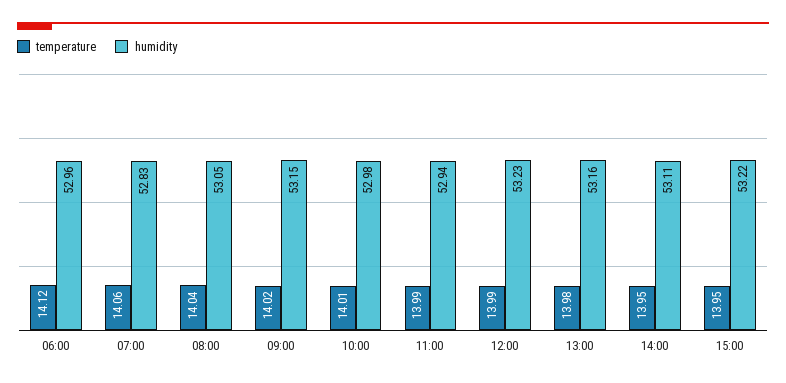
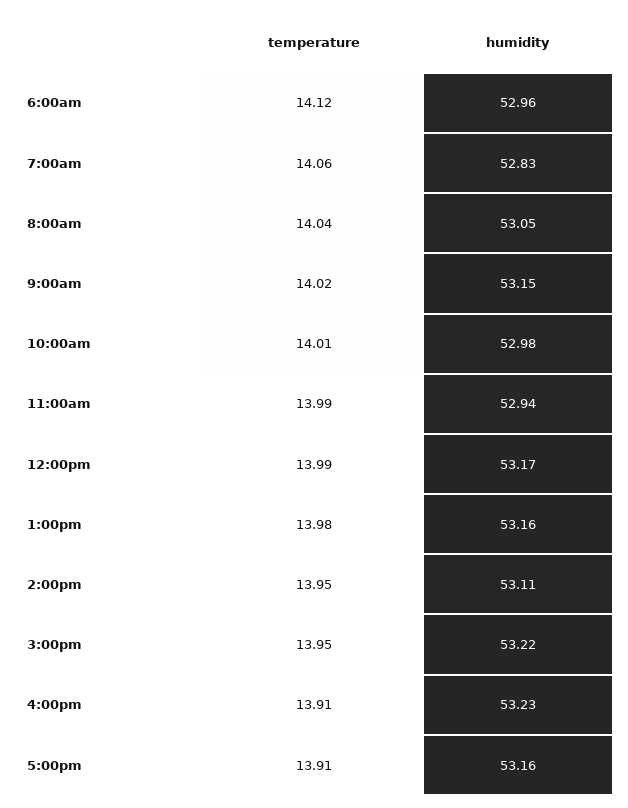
humidity, 12:00: 53.23 -> 53.17
temperature, 4:00pm: none -> 13.91
humidity, 4:00pm: none -> 53.23
temperature, 5:00pm: none -> 13.91
humidity, 5:00pm: none -> 53.16

